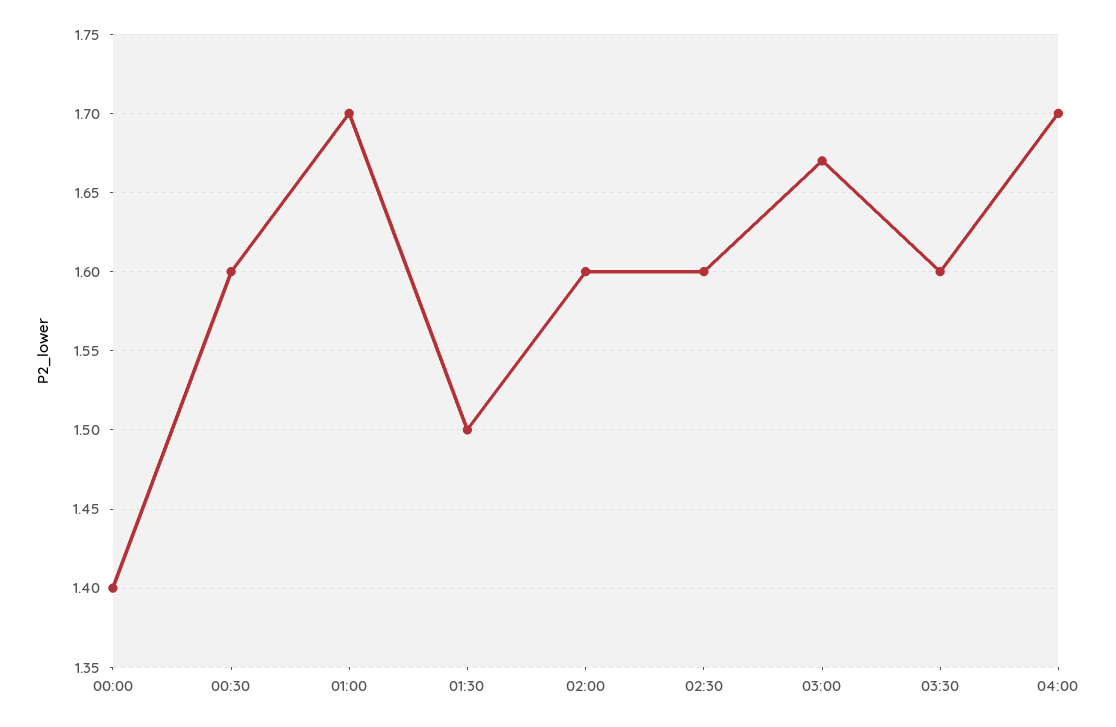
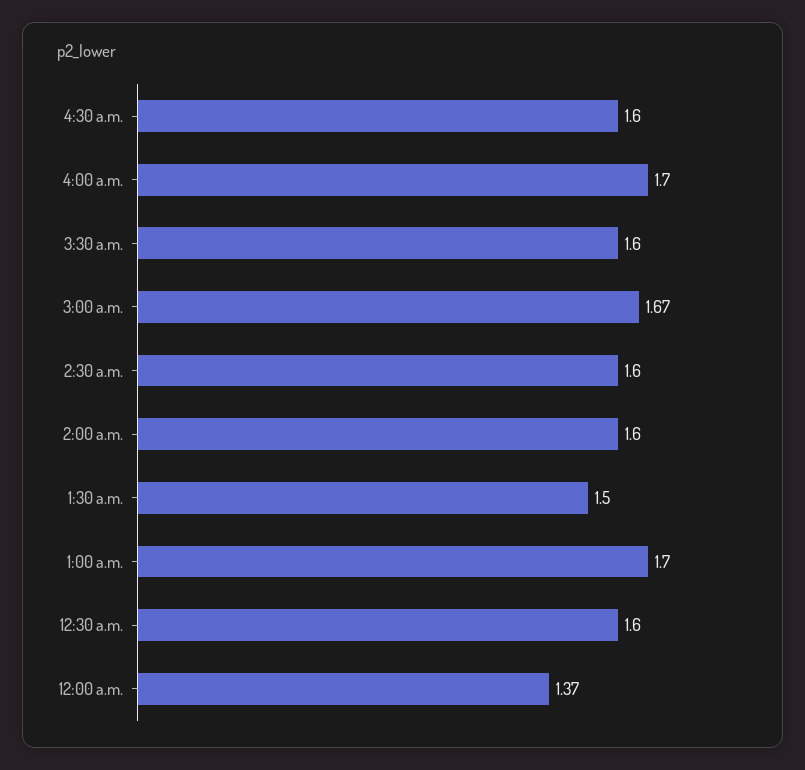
00:00: 1.4 -> 1.37
4:30 a.m.: none -> 1.6

